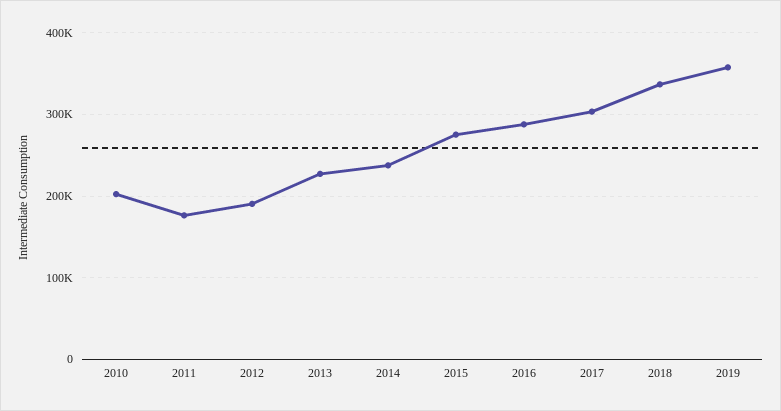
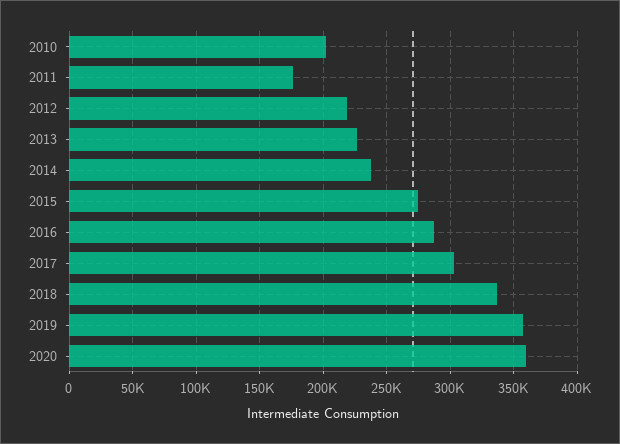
2012: 190000 -> 220000
2020: none -> 360000

